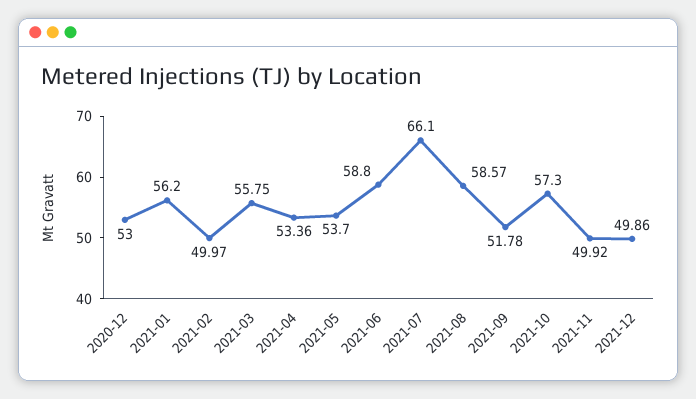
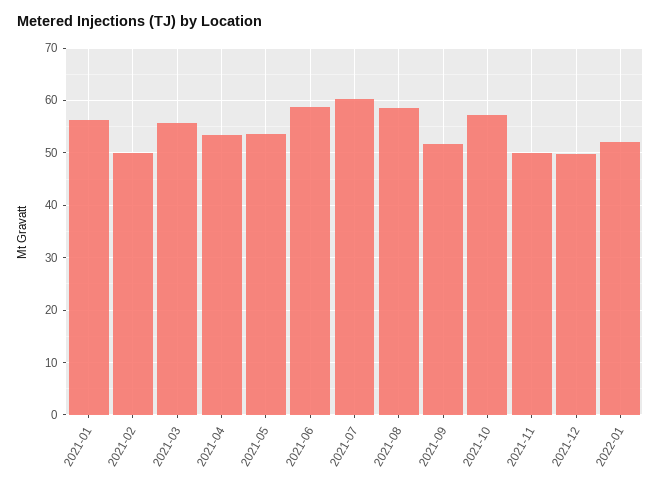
2020-12: 53 -> none
2021-07: 66.1 -> 60
2022-01: none -> 52

